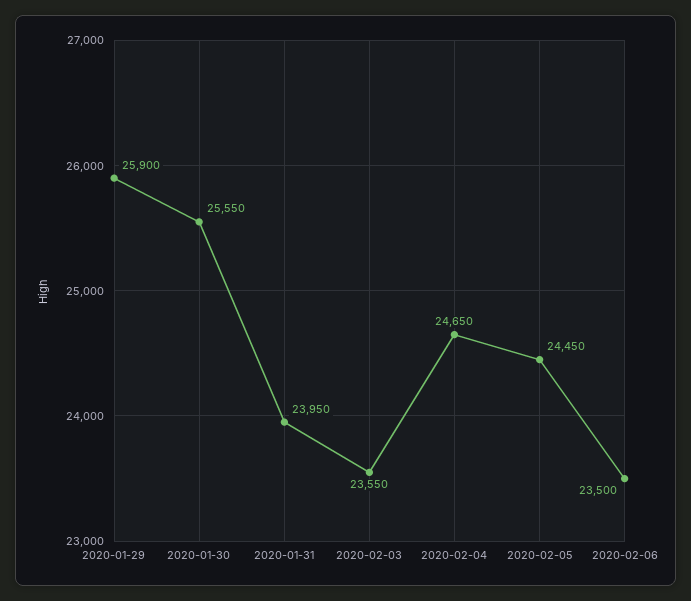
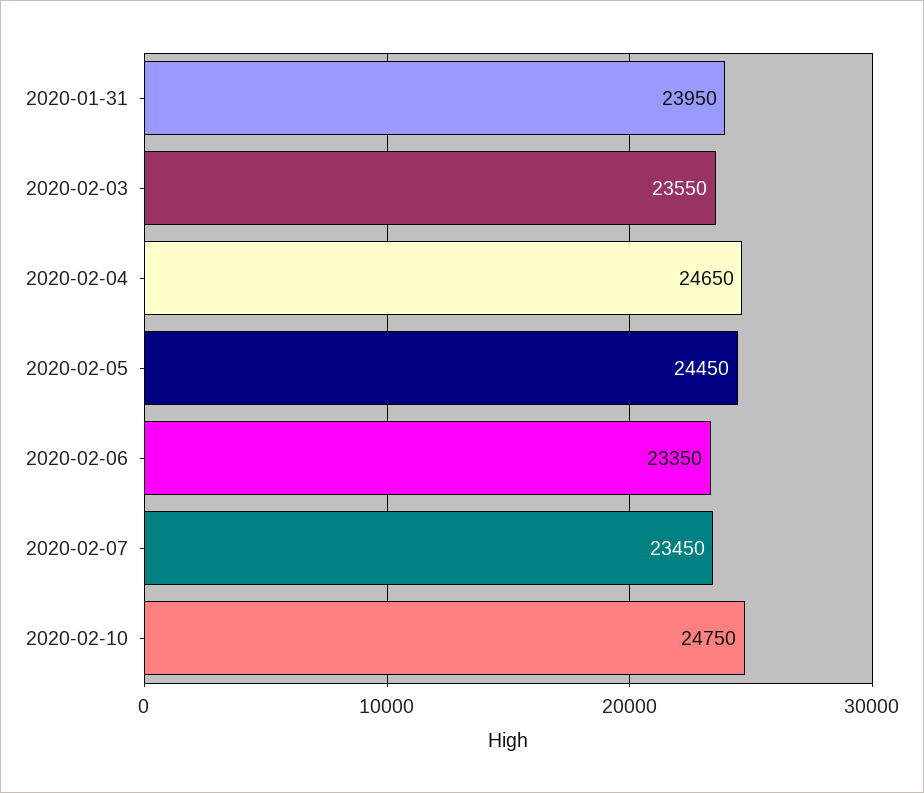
2020-01-29: 25900 -> none
2020-01-30: 25550 -> none
2020-02-06: 23500 -> 23350
2020-02-07: none -> 23450
2020-02-10: none -> 24750

